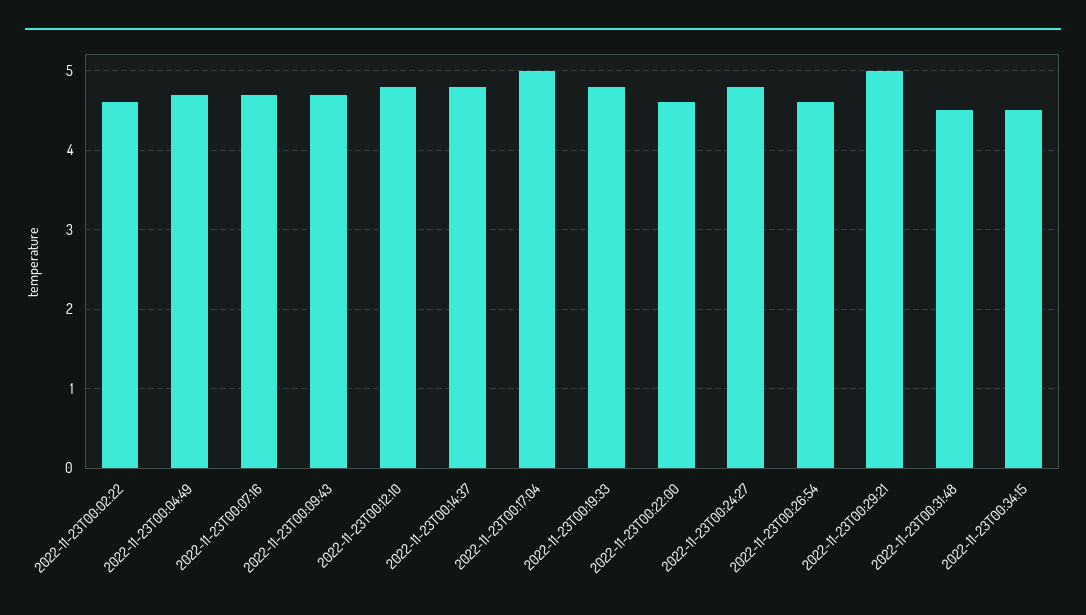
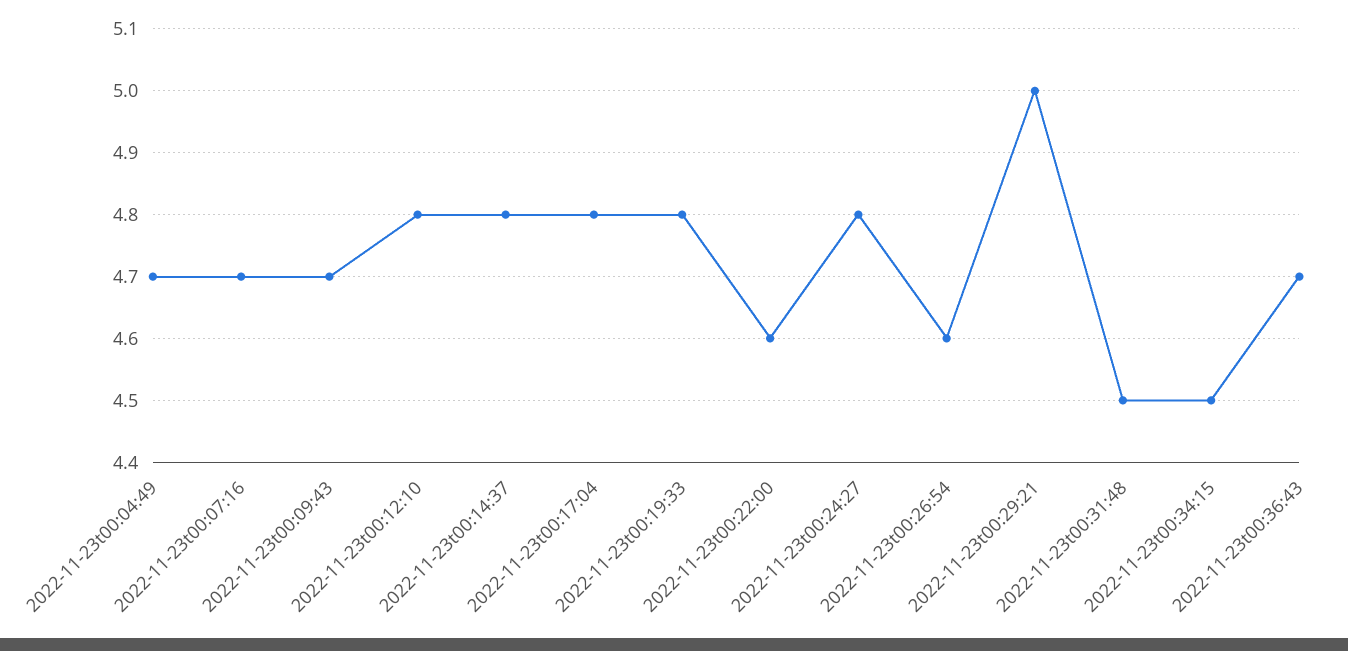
2022-11-23T00:02:22: 4.6 -> none
2022-11-23T00:17:04: 5 -> 4.8
2022-11-23t00:36:43: none -> 4.7

